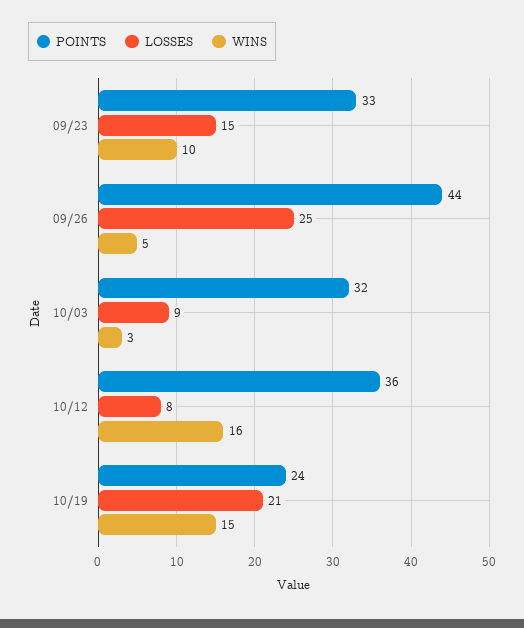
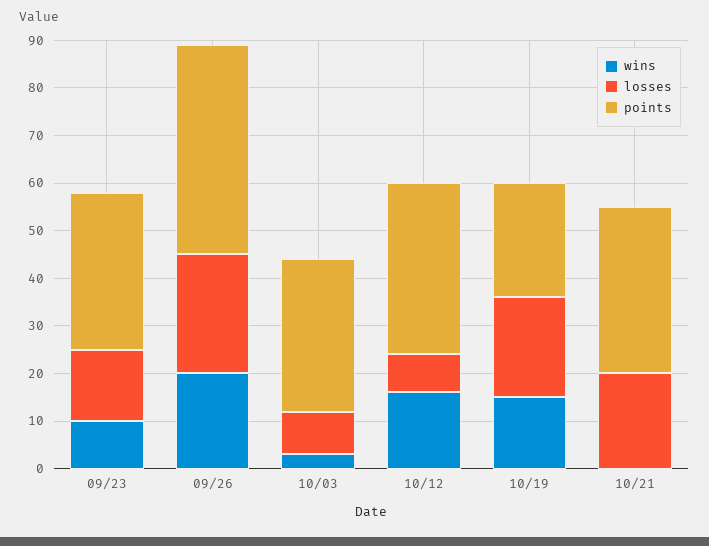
WINS, 09/26: 5 -> 20
WINS, 10/21: none -> 0
LOSSES, 10/21: none -> 20
POINTS, 10/21: none -> 35

